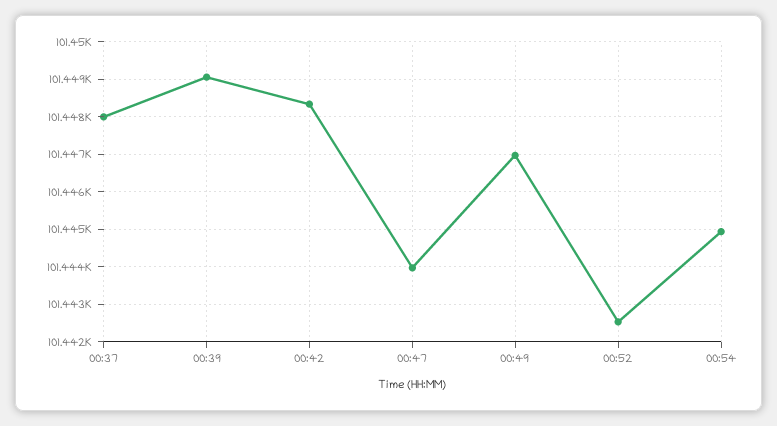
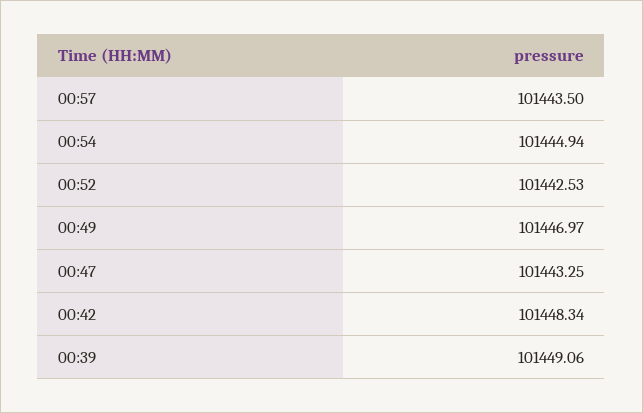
00:37: 101448 -> none
00:47: 101444 -> 101443.25
00:57: none -> 101443.5

